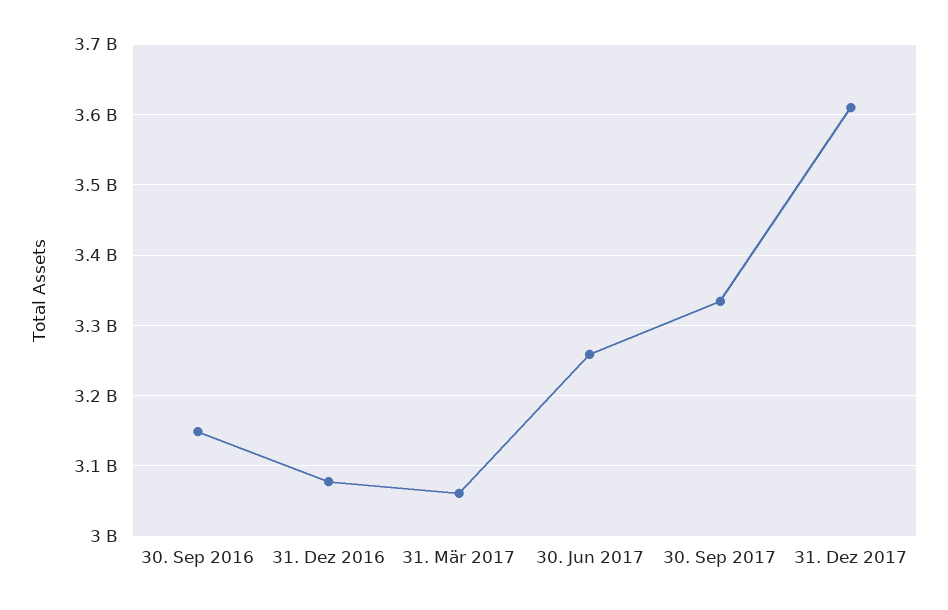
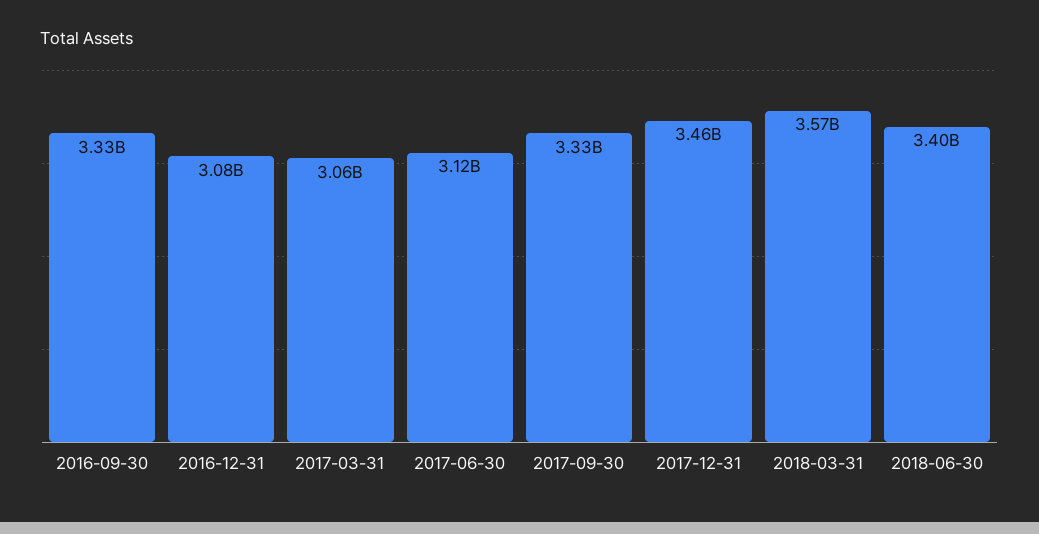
30. Sep 2016: 3150000000 -> 3330000000
30. Jun 2017: 3260000000 -> 3120000000
31. Dez 2017: 3610000000 -> 3460000000
2018-03-31: none -> 3570000000
2018-06-30: none -> 3400000000

